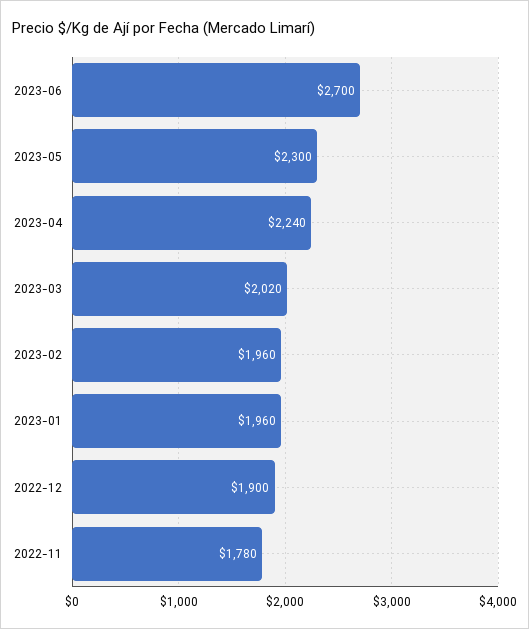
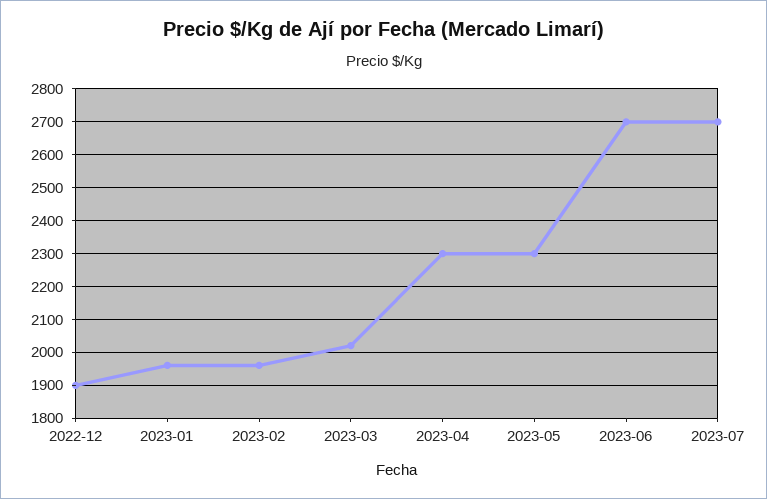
2023-04: 2240 -> 2300
2022-11: 1780 -> none
2023-07: none -> 2700

